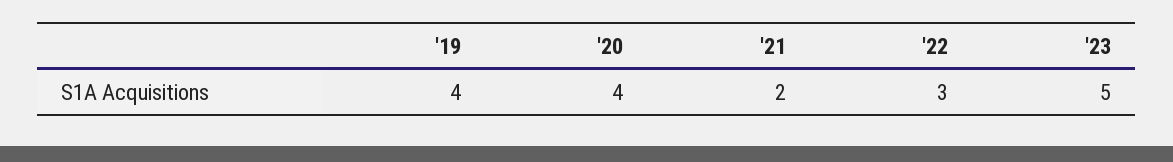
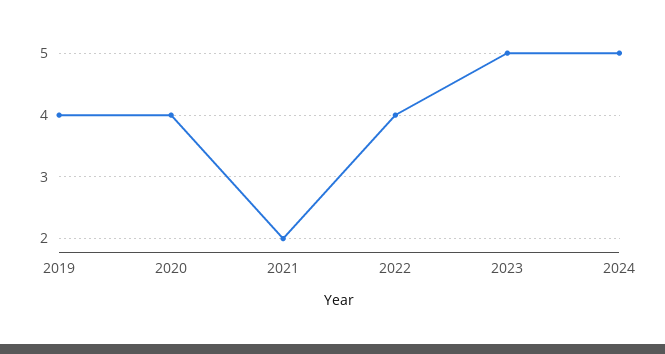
'22: 3 -> 4
2024: none -> 5

